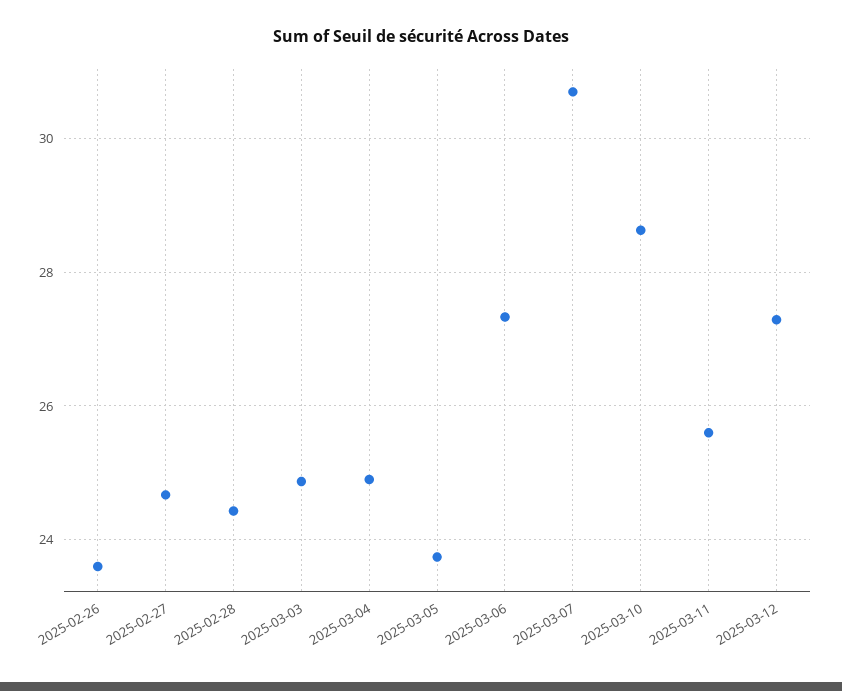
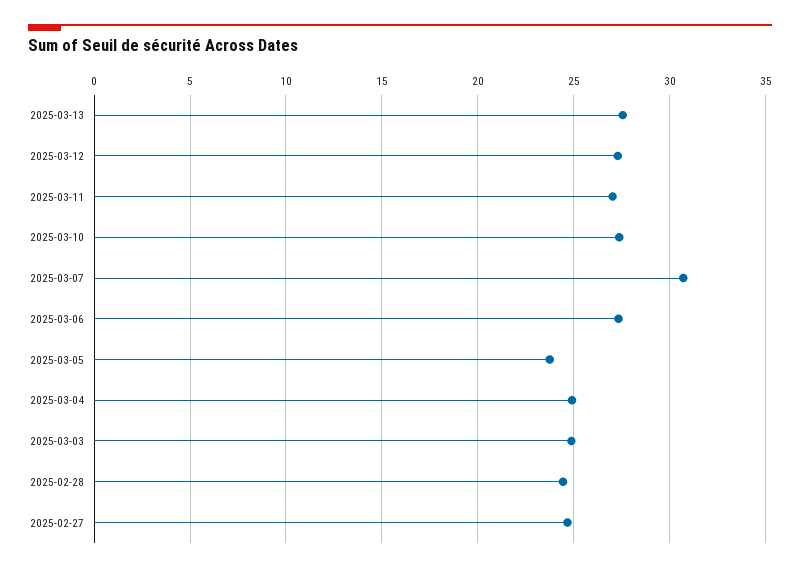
2025-02-26: 23.6 -> none
2025-03-10: 28.6 -> 27.5
2025-03-11: 25.6 -> 27
2025-03-13: none -> 27.5

